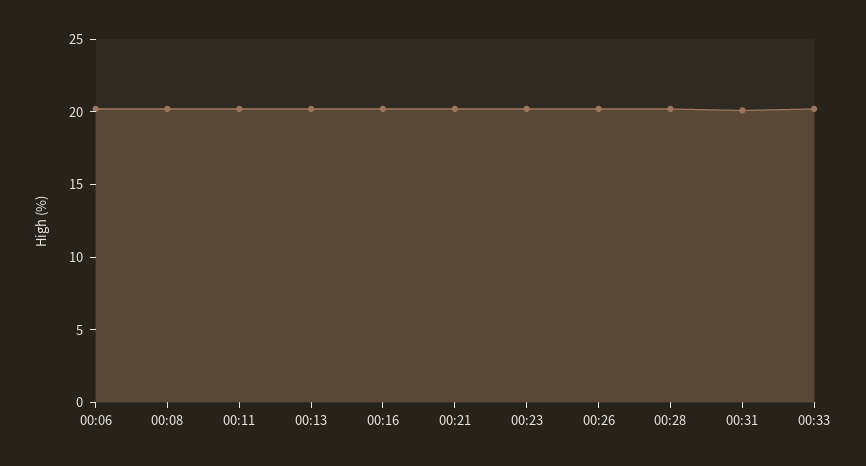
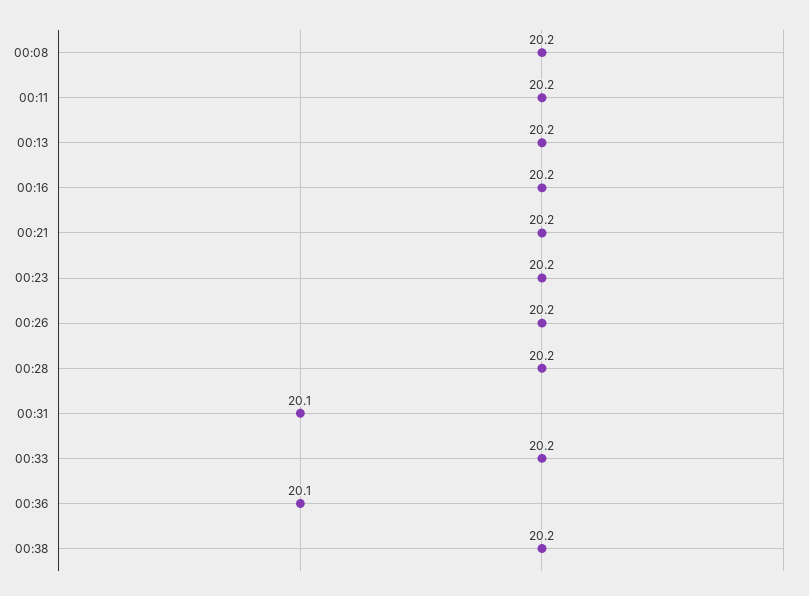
00:06: 20 -> none
00:36: none -> 20.1
00:38: none -> 20.2

